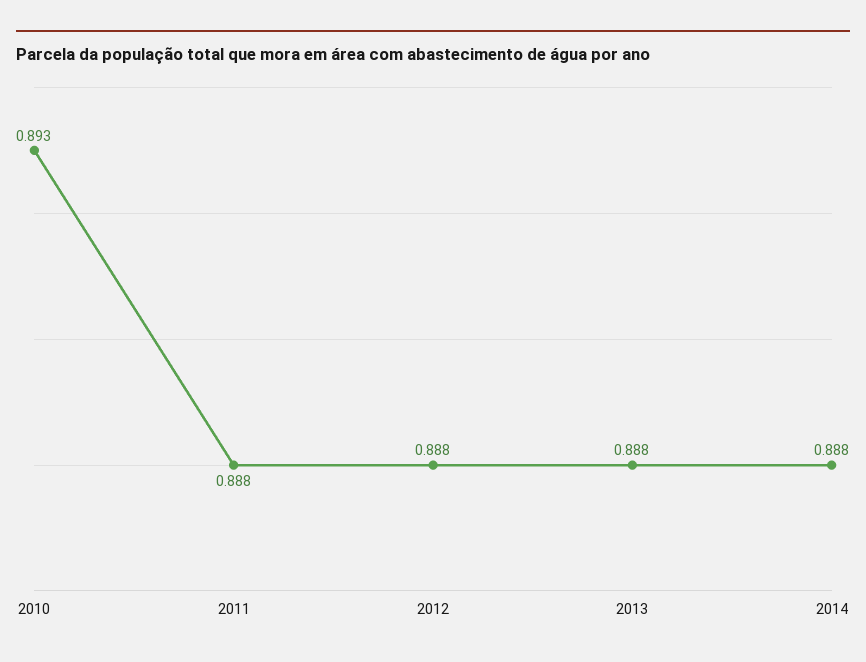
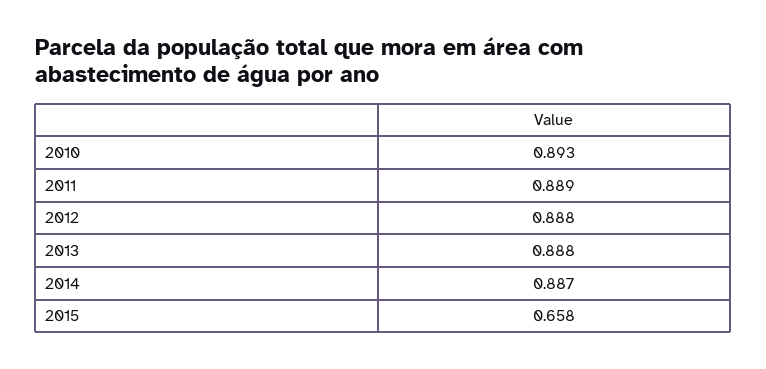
2011: 0.888 -> 0.889
2014: 0.888 -> 0.887
2015: none -> 0.658

